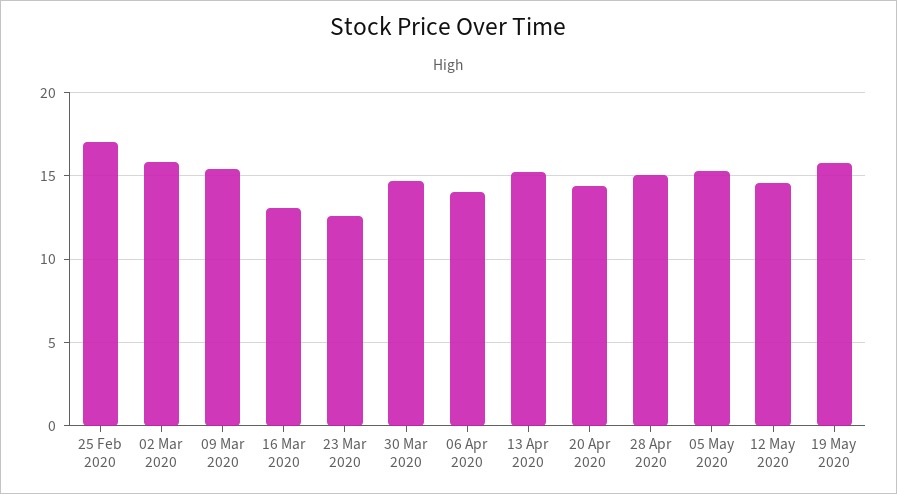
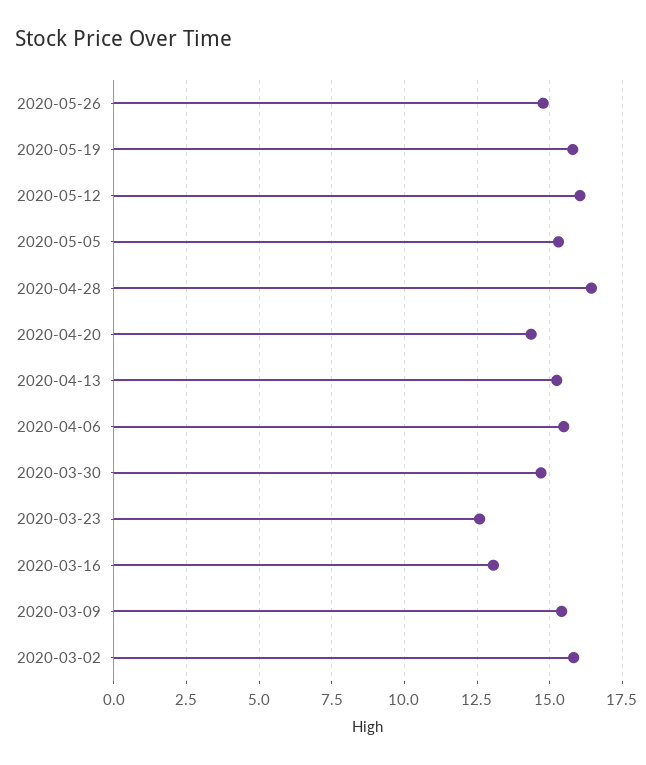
25 Feb 2020: 17 -> none
06 Apr 2020: 14 -> 15.5
28 Apr 2020: 15 -> 16.5
12 May 2020: 14.5 -> 16
2020-05-26: none -> 14.75

